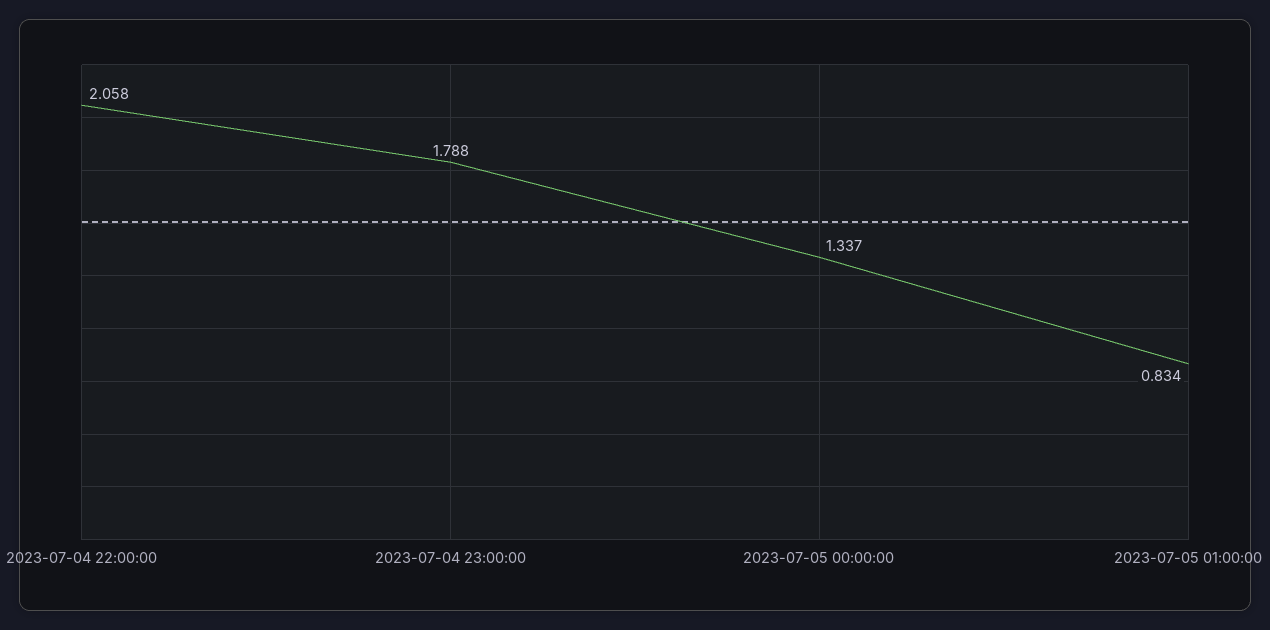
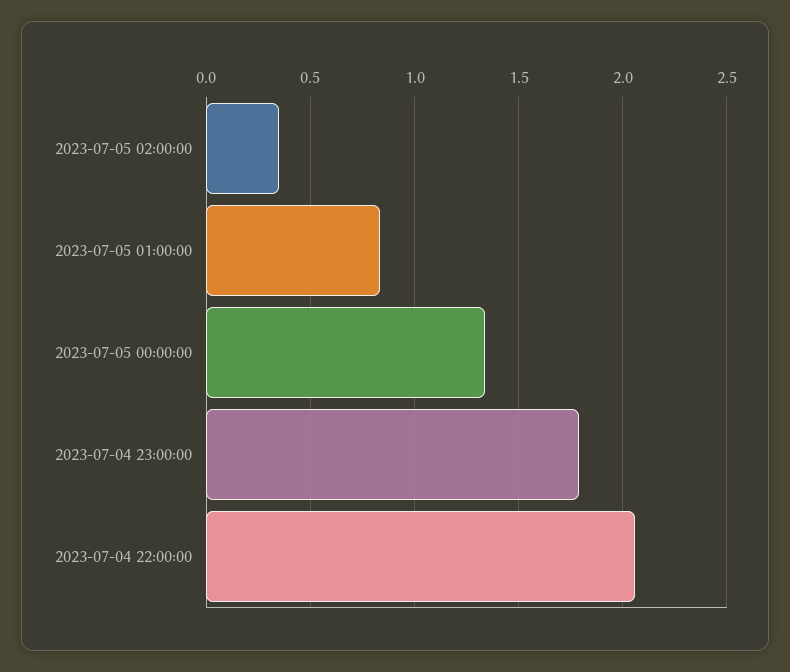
2023-07-05 02:00:00: none -> 0.35

